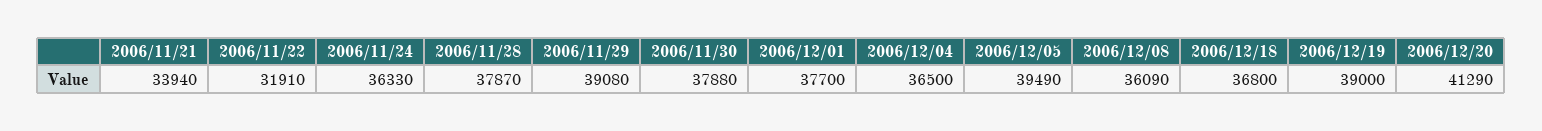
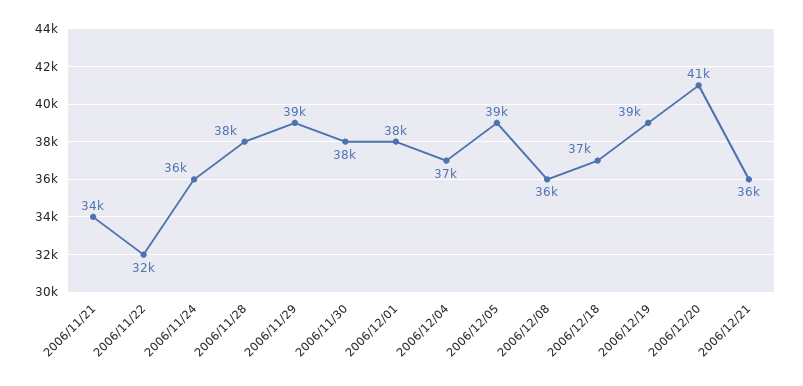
2006/12/21: none -> 36000

